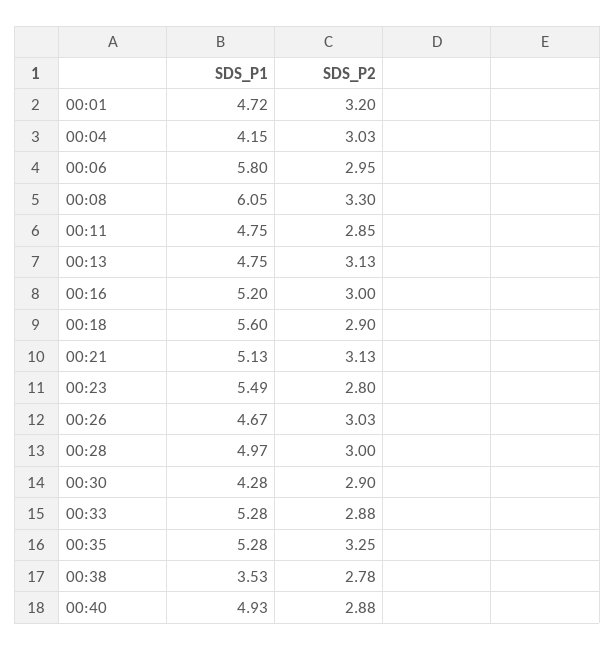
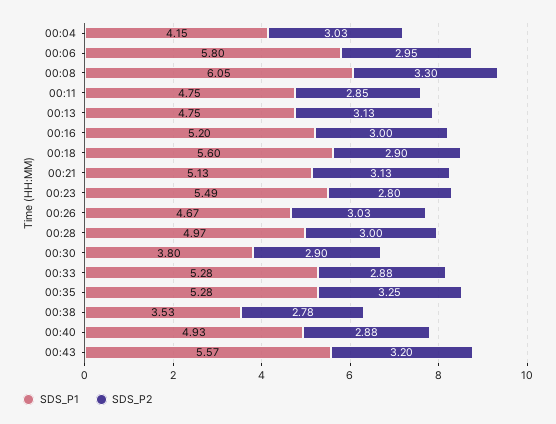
SDS_P1, 00:01: 4.72 -> none
SDS_P2, 00:01: 3.2 -> none
SDS_P1, 00:30: 4.28 -> 3.8
SDS_P1, 00:43: none -> 5.57
SDS_P2, 00:43: none -> 3.2

